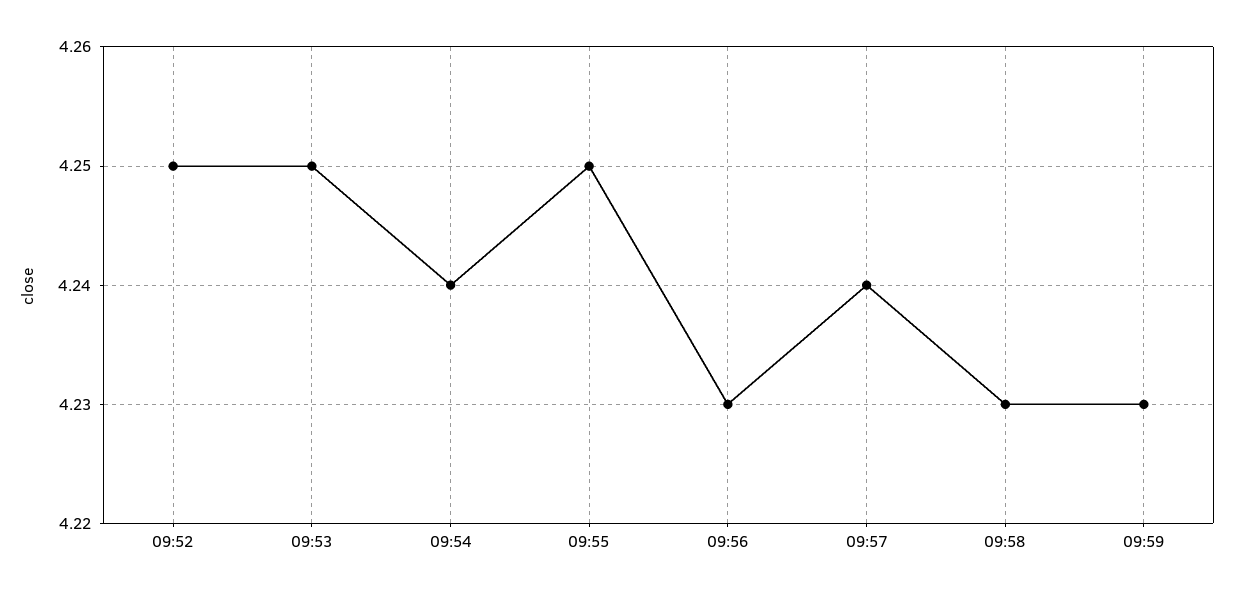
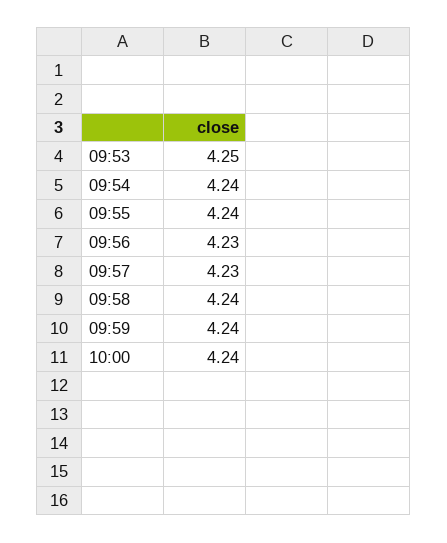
09:52: 4.25 -> none
09:55: 4.25 -> 4.24
09:57: 4.24 -> 4.23
09:58: 4.23 -> 4.24
09:59: 4.23 -> 4.24
10:00: none -> 4.24

